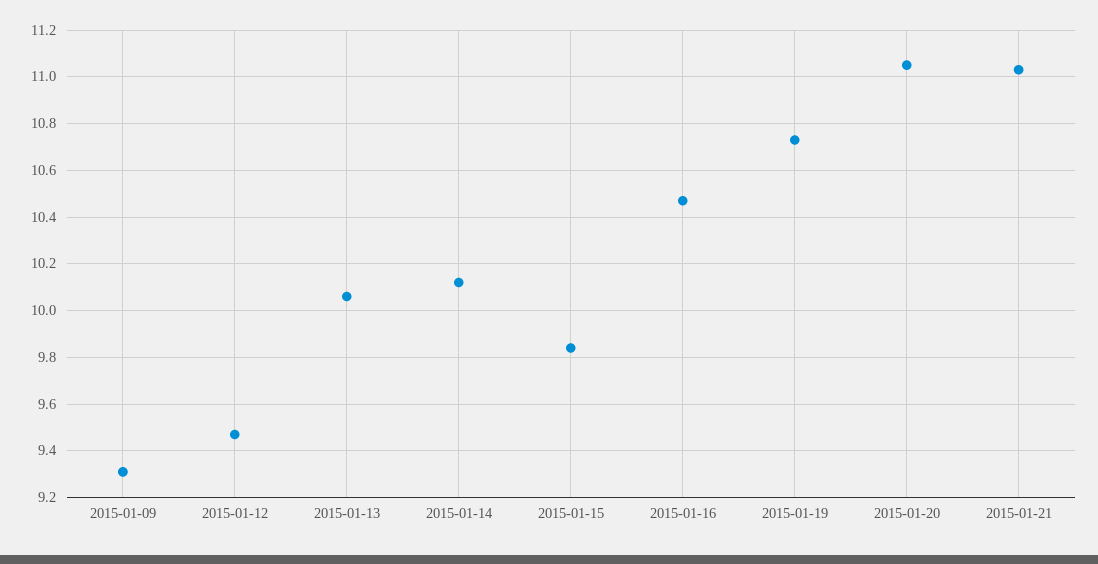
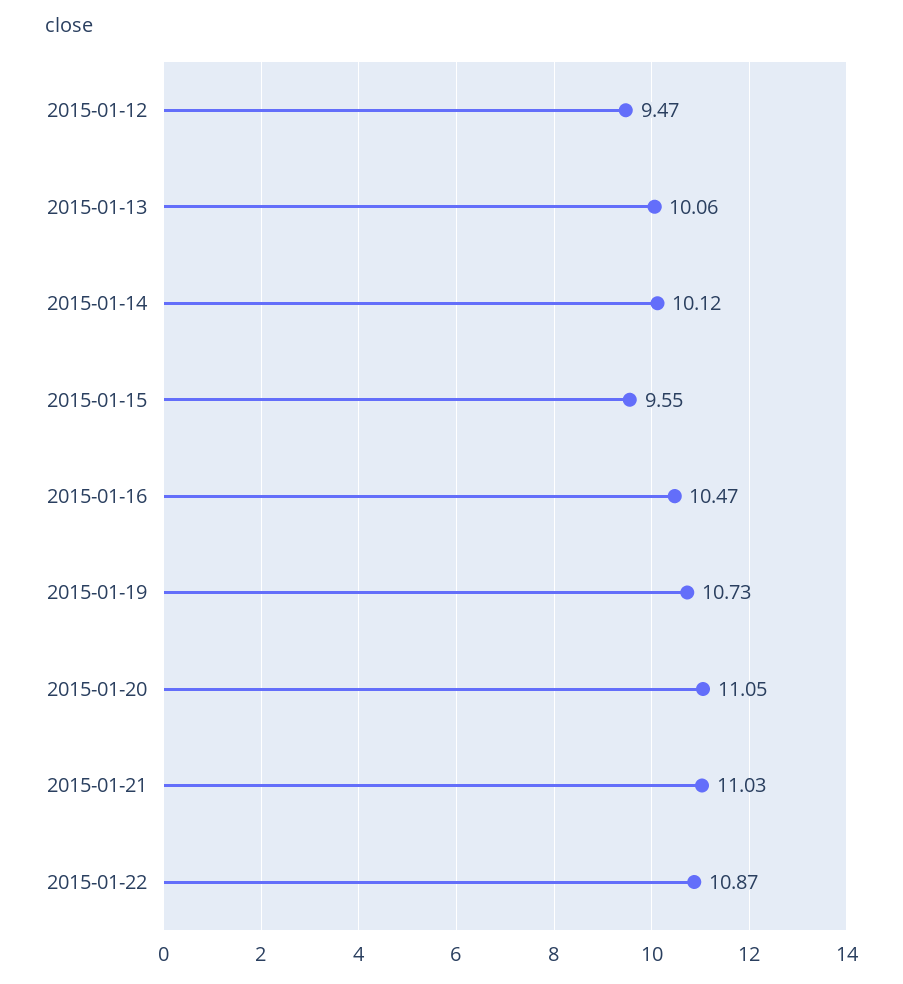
2015-01-09: 9.3 -> none
2015-01-15: 9.85 -> 9.55
2015-01-22: none -> 10.87

